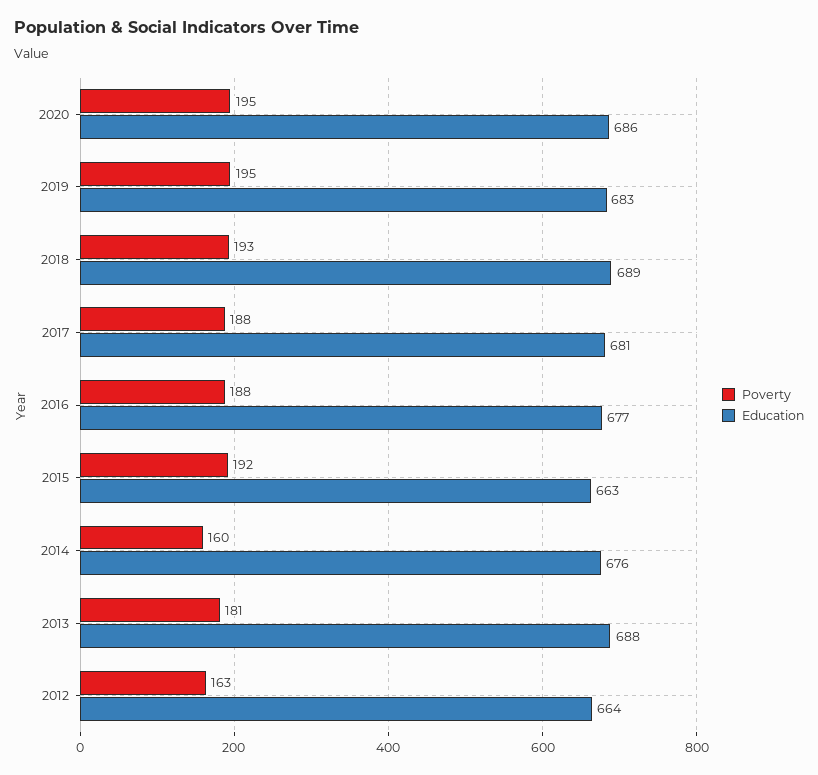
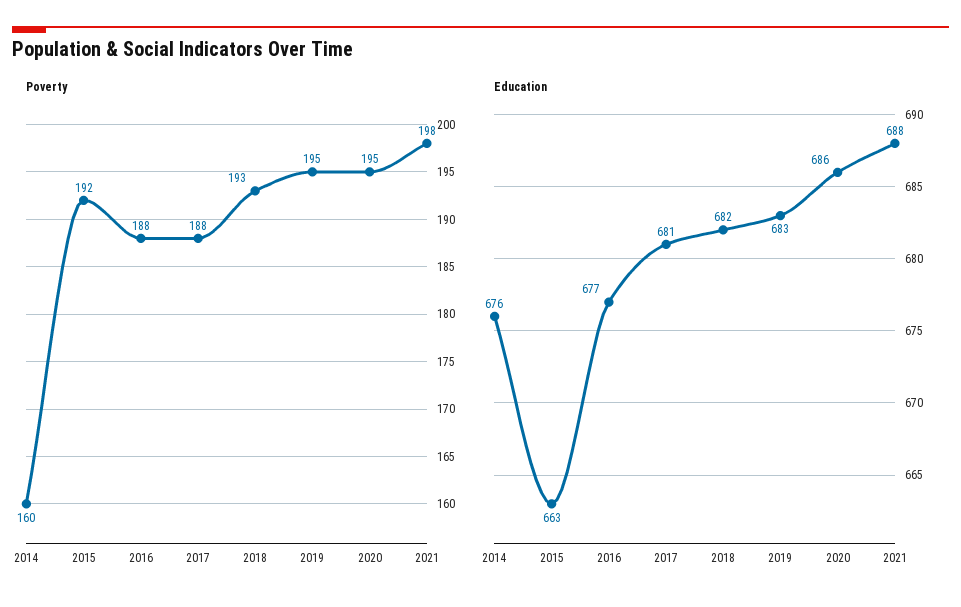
Education, 2018: 689 -> 682
Poverty, 2013: 181 -> none
Education, 2013: 688 -> none
Poverty, 2012: 163 -> none
Education, 2012: 664 -> none
Poverty, 2021: none -> 198
Education, 2021: none -> 688

